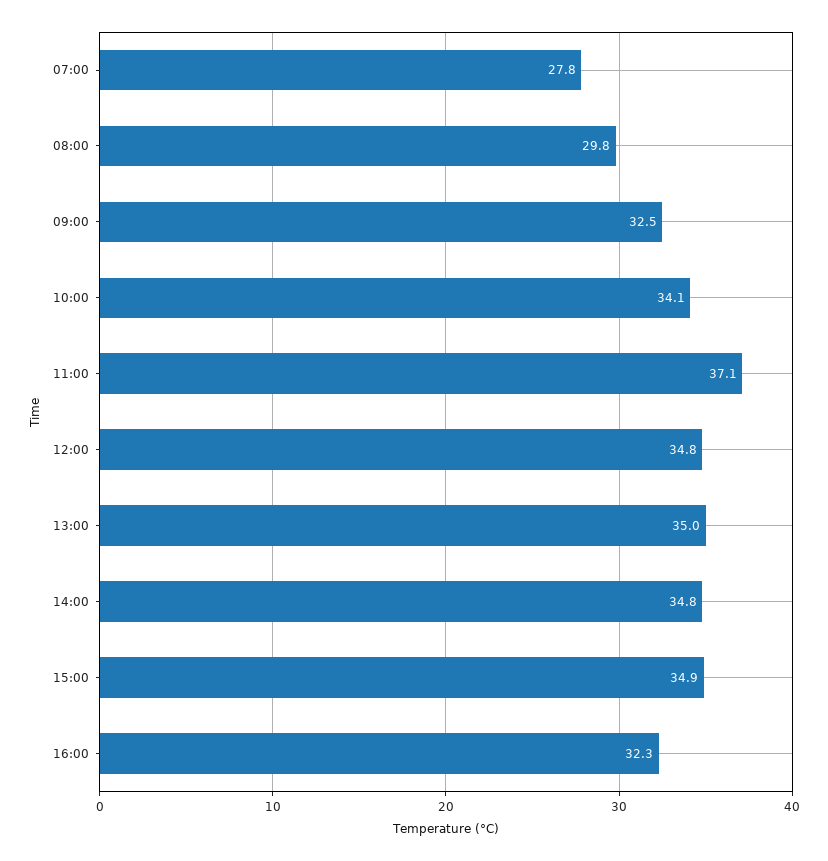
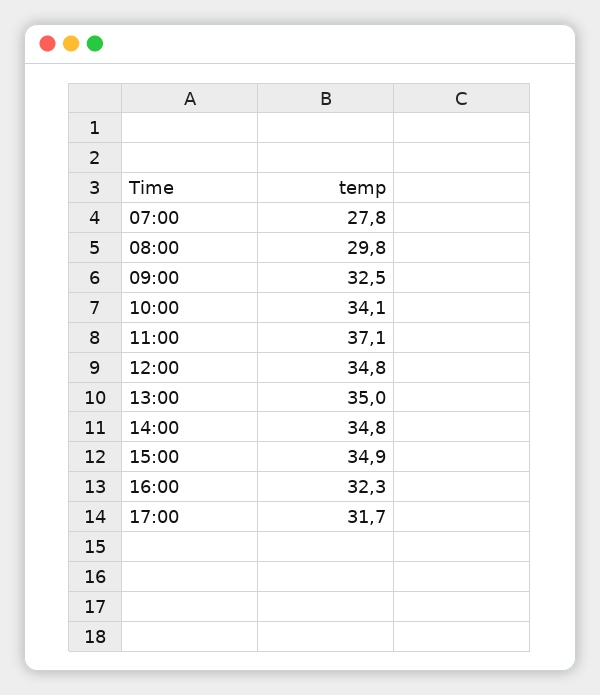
17:00: none -> 31.7

